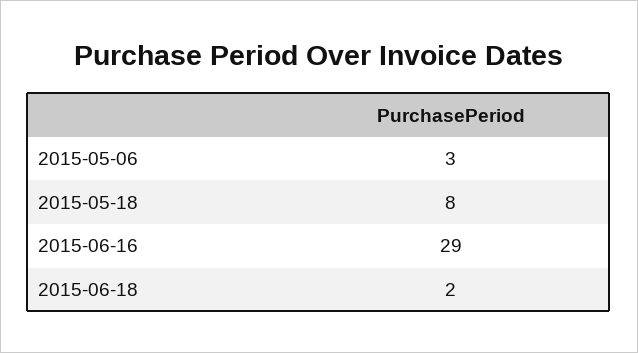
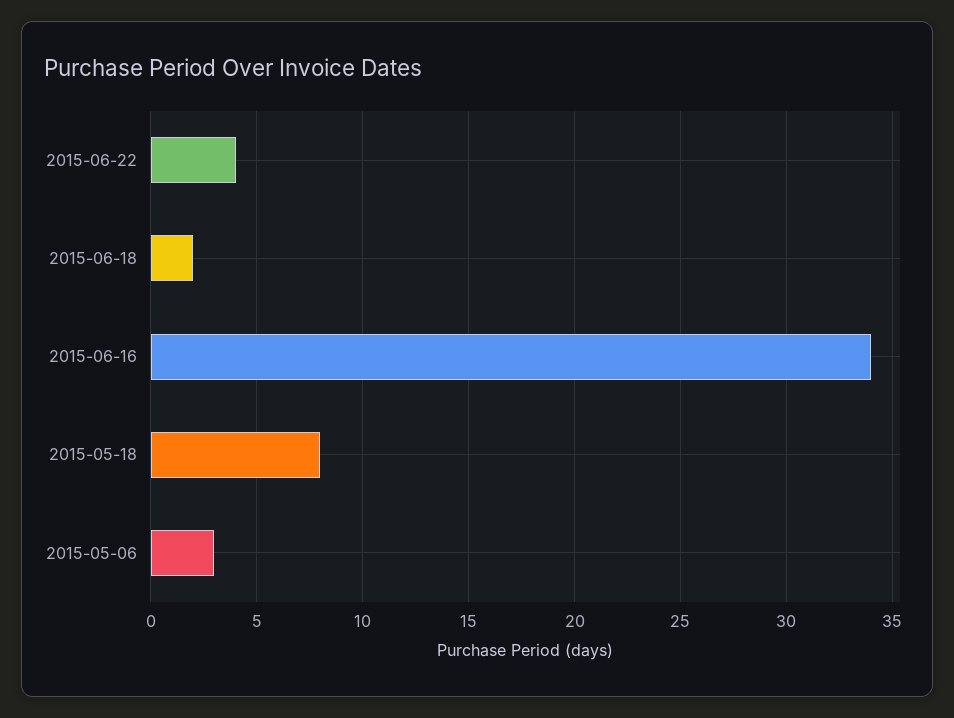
2015-06-16: 29 -> 34
2015-06-22: none -> 4

